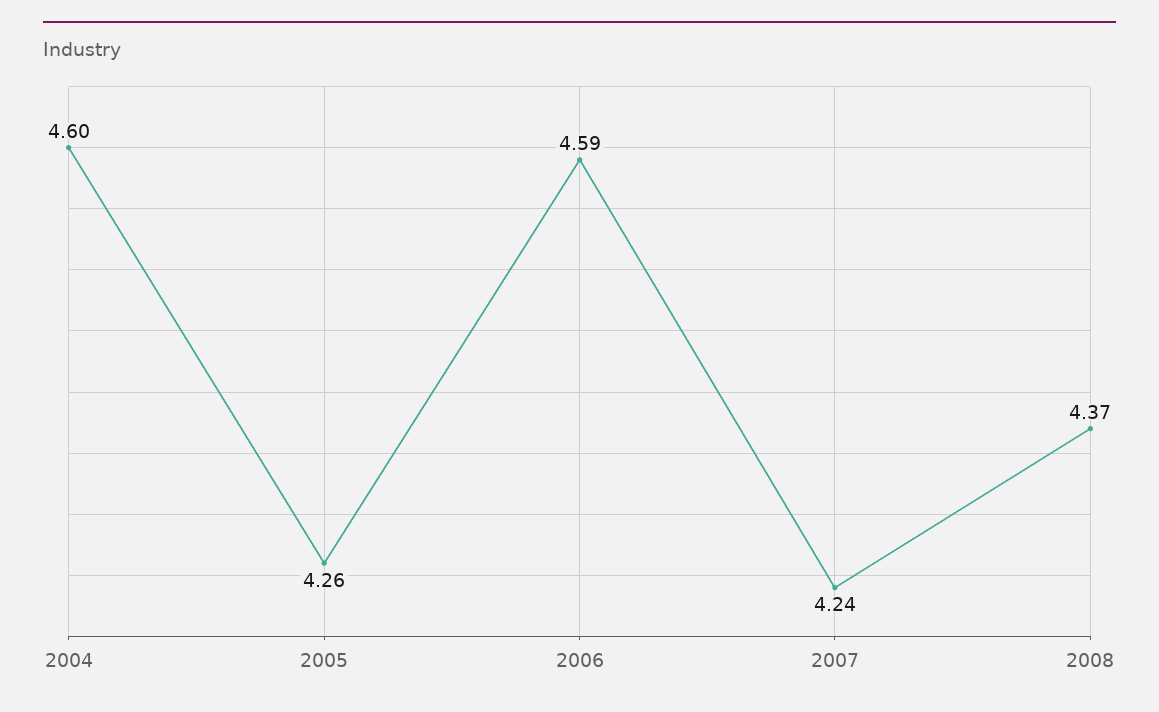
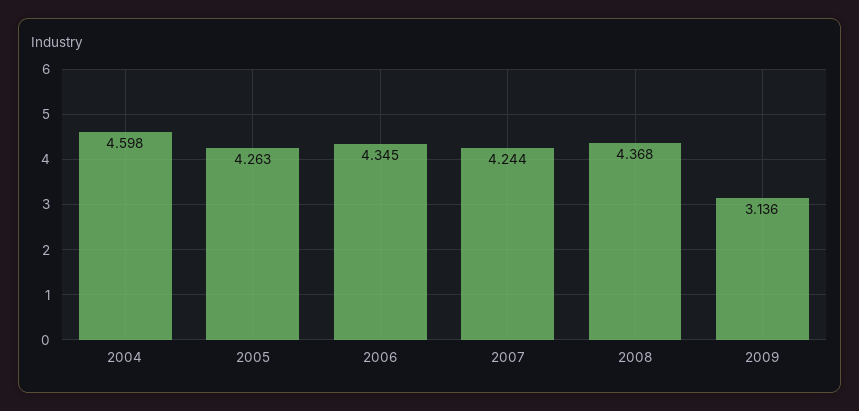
2006: 4.59 -> 4.345
2009: none -> 3.136

